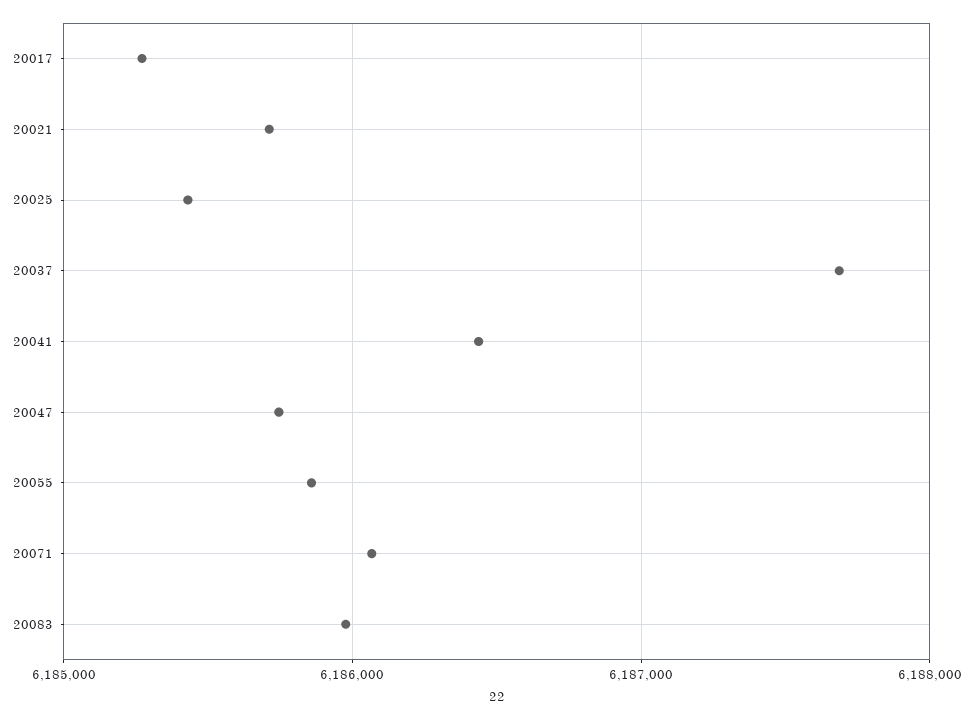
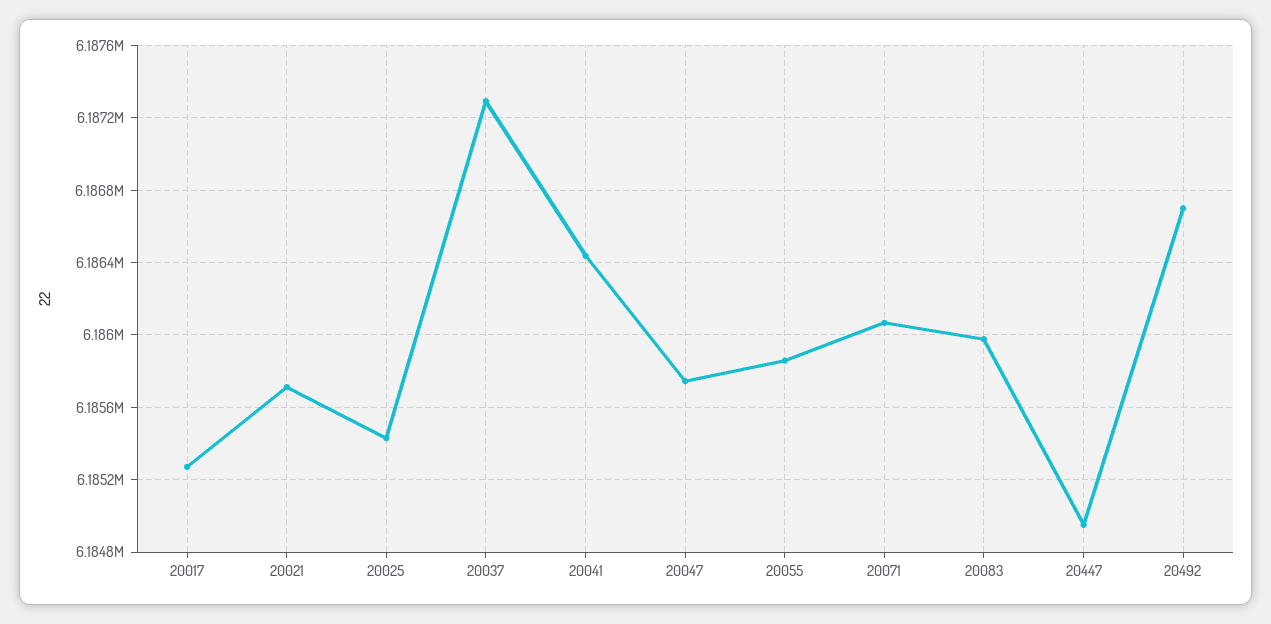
20037: 6187700 -> 6187300
20447: none -> 6184950
20492: none -> 6186700

